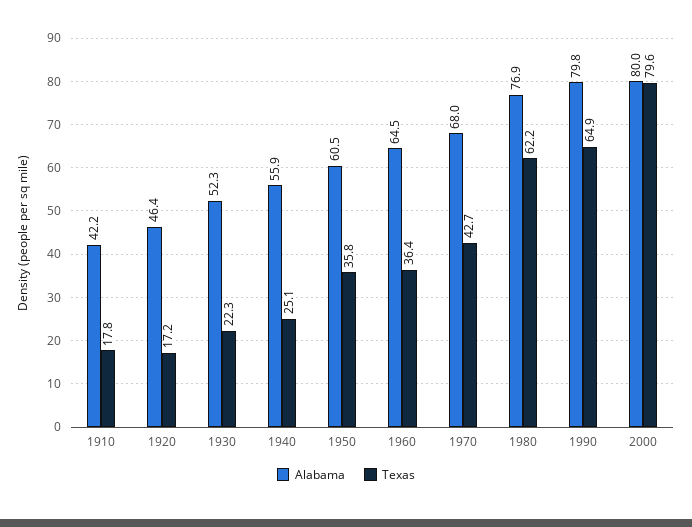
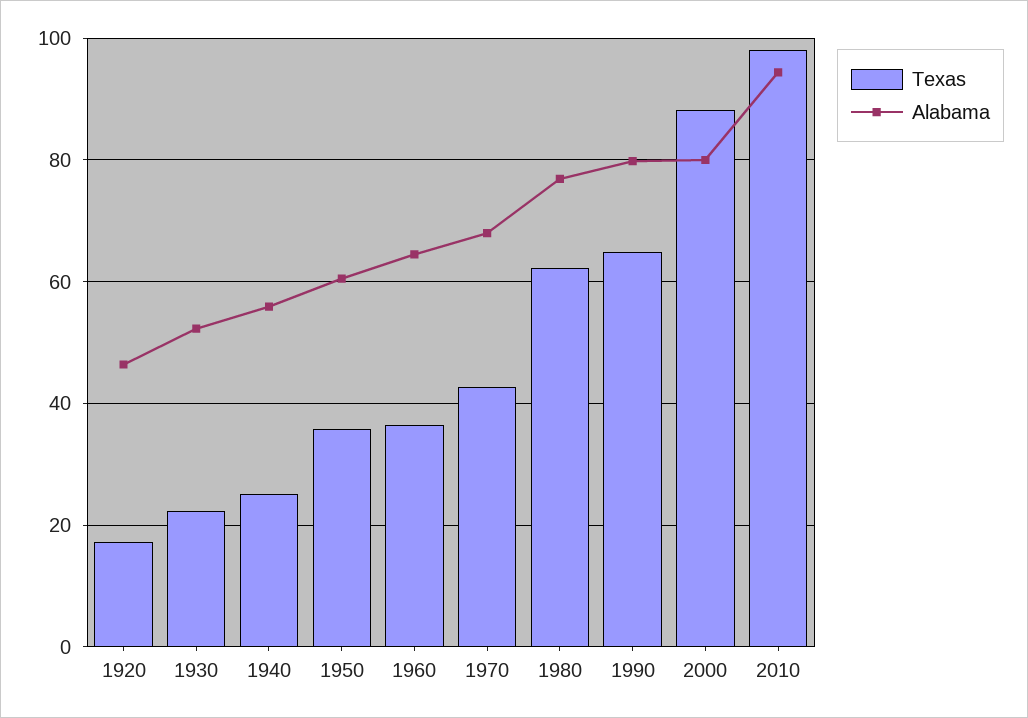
Alabama, 1910: 42.2 -> none
Texas, 1910: 17.8 -> none
Texas, 2000: 79.6 -> 88
Texas, 2010: none -> 98
Alabama, 2010: none -> 94

